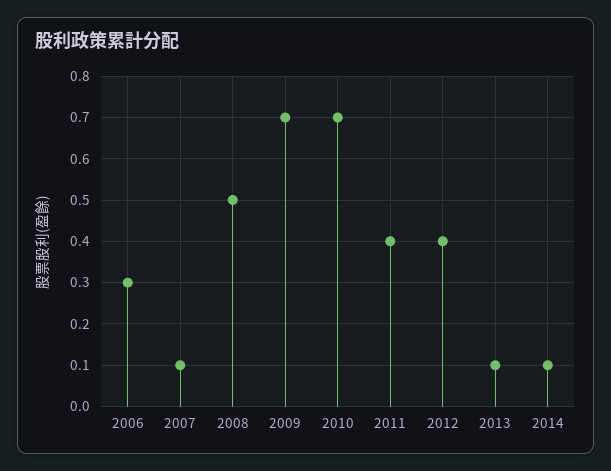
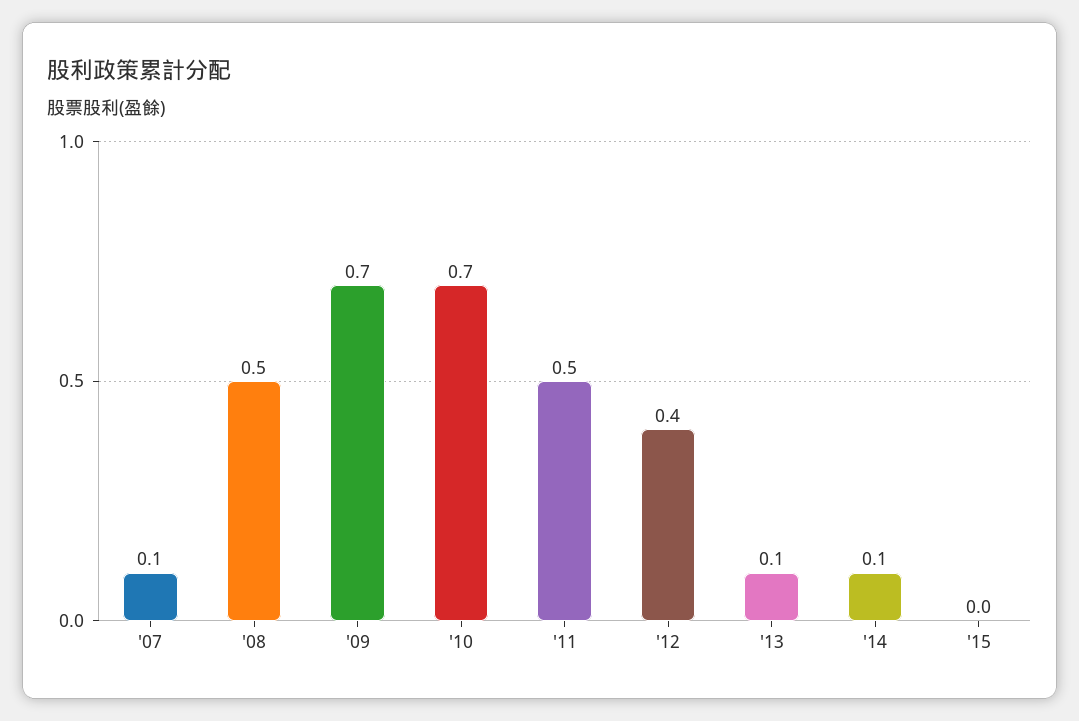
2006: 0.3 -> none
2011: 0.4 -> 0.5
'15: none -> 0

